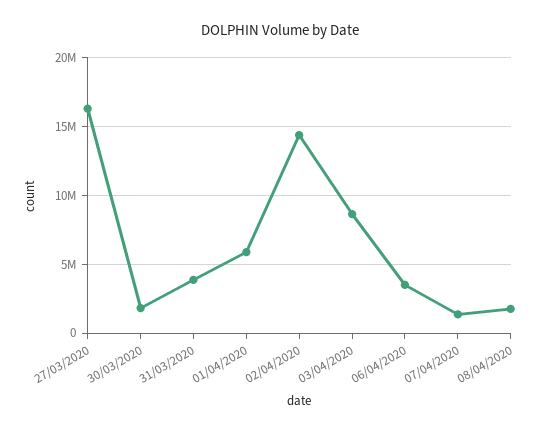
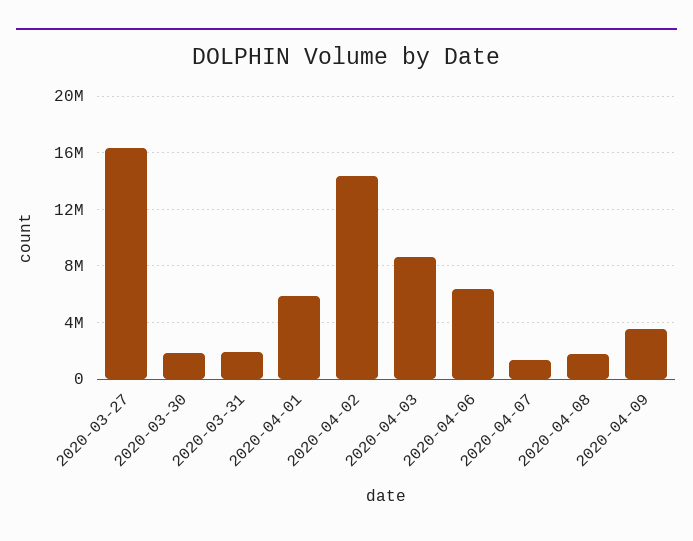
31/03/2020: 4000000 -> 2000000
06/04/2020: 3500000 -> 6500000
2020-04-09: none -> 3500000

